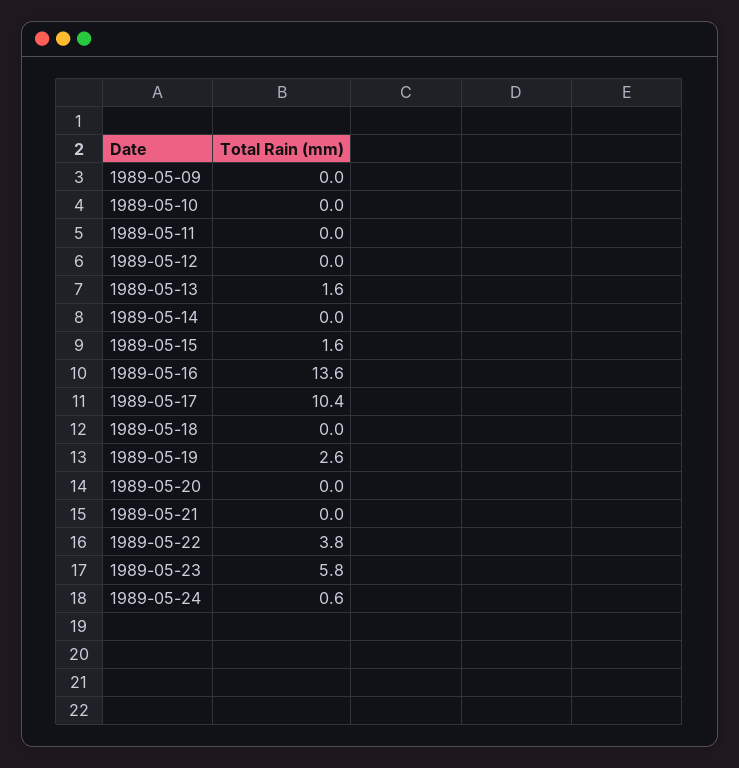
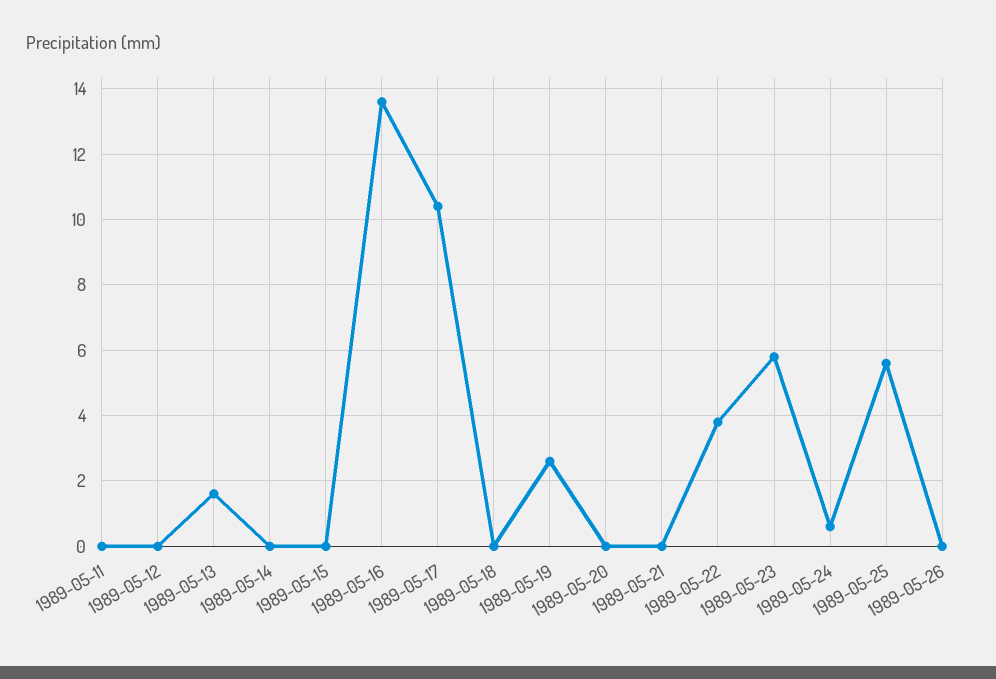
1989-05-09: 0 -> none
1989-05-10: 0 -> none
1989-05-15: 1.6 -> 0
1989-05-25: none -> 5.5
1989-05-26: none -> 0

